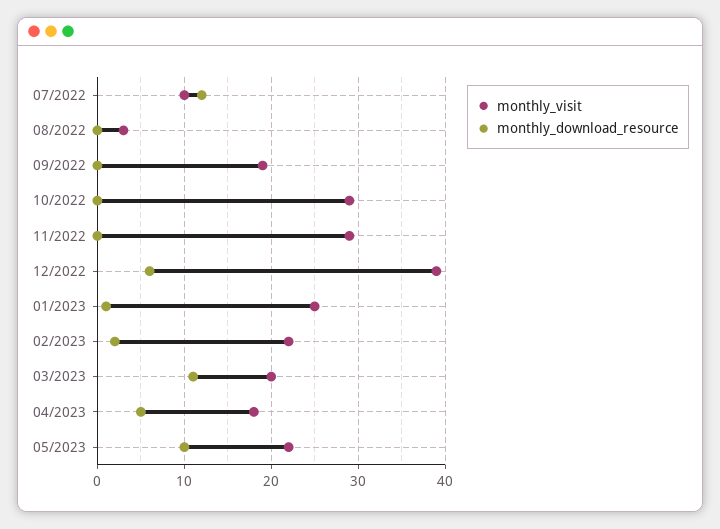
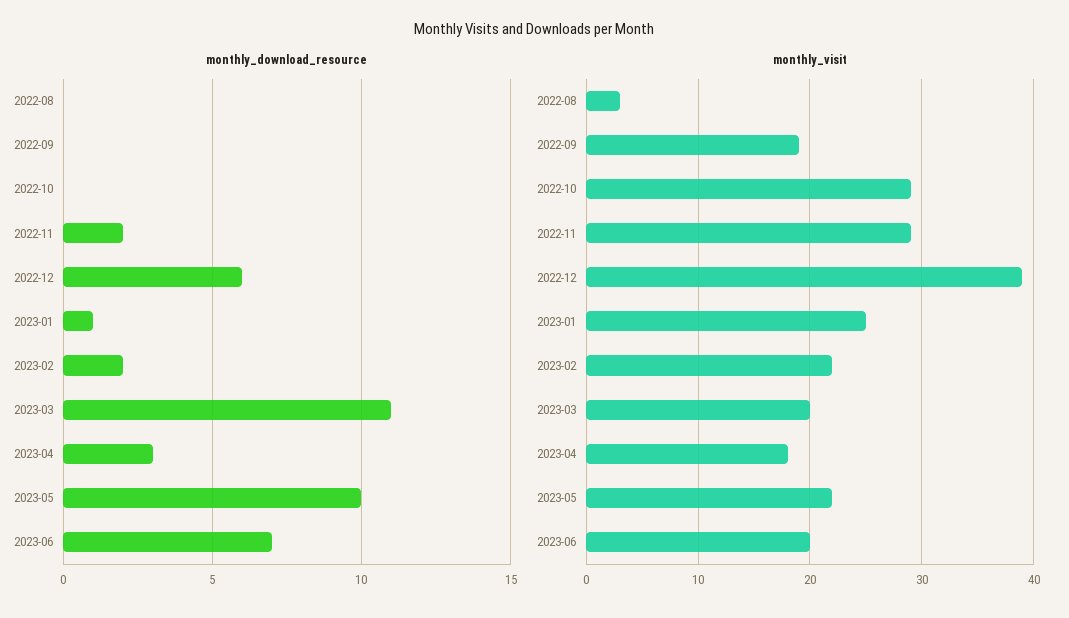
monthly_visit, 07/2022: 10 -> none
monthly_download_resource, 07/2022: 12 -> none
monthly_download_resource, 11/2022: 0 -> 2
monthly_download_resource, 04/2023: 5 -> 3
monthly_download_resource, 2023-06: none -> 7
monthly_visit, 2023-06: none -> 20

